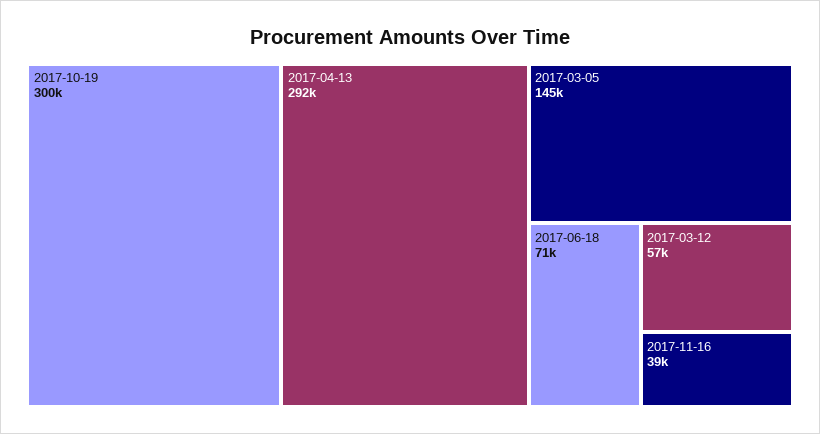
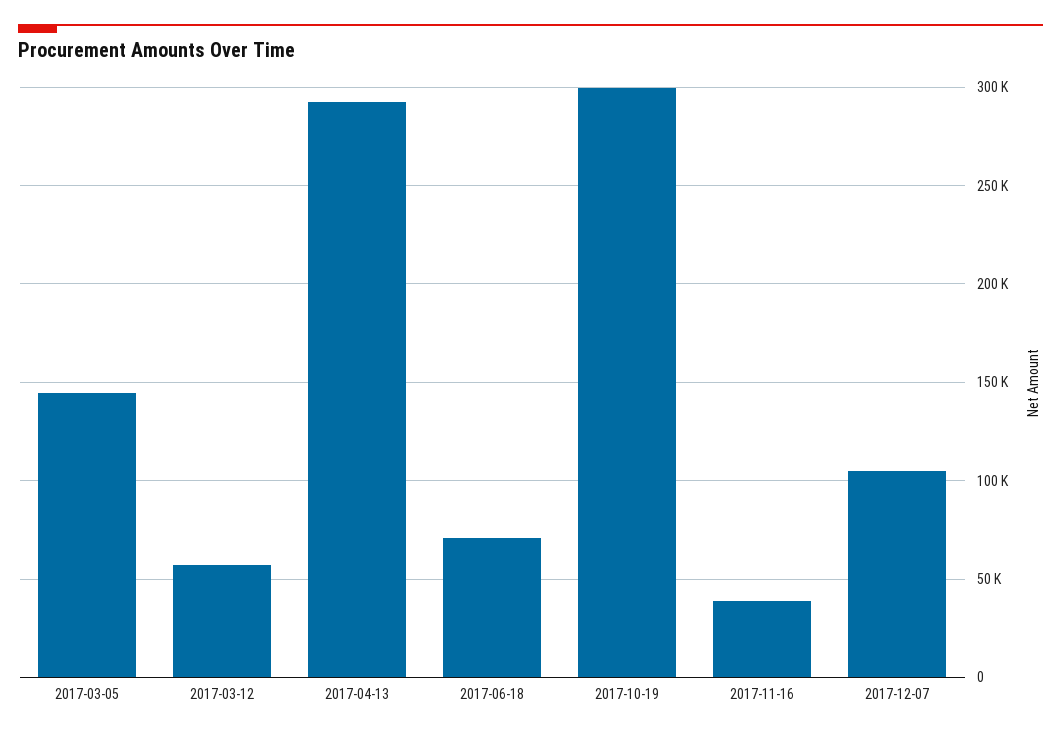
2017-12-07: none -> 105000

